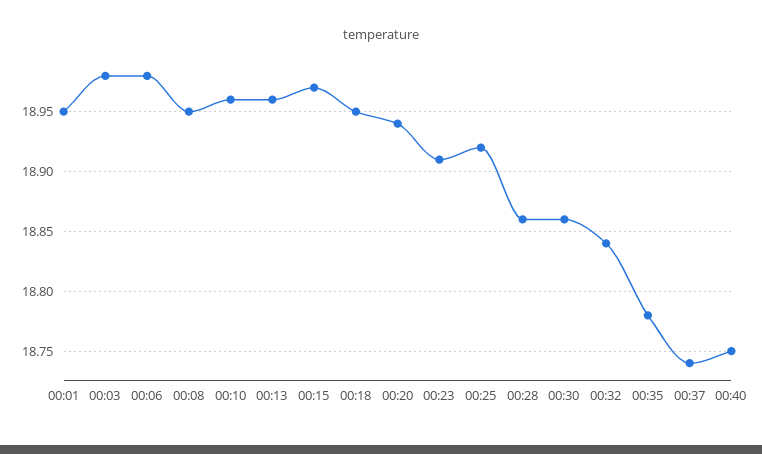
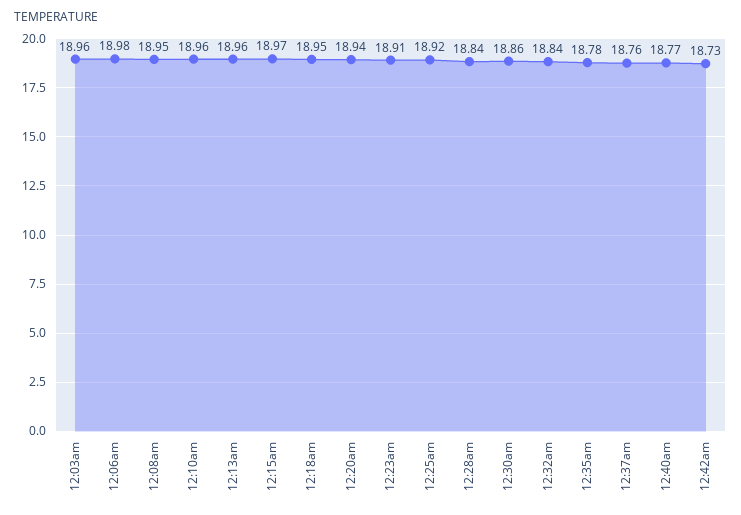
00:01: 18.95 -> none
00:03: 18.98 -> 18.96
00:28: 18.86 -> 18.84
00:37: 18.74 -> 18.76
00:40: 18.75 -> 18.77
12:42am: none -> 18.73

